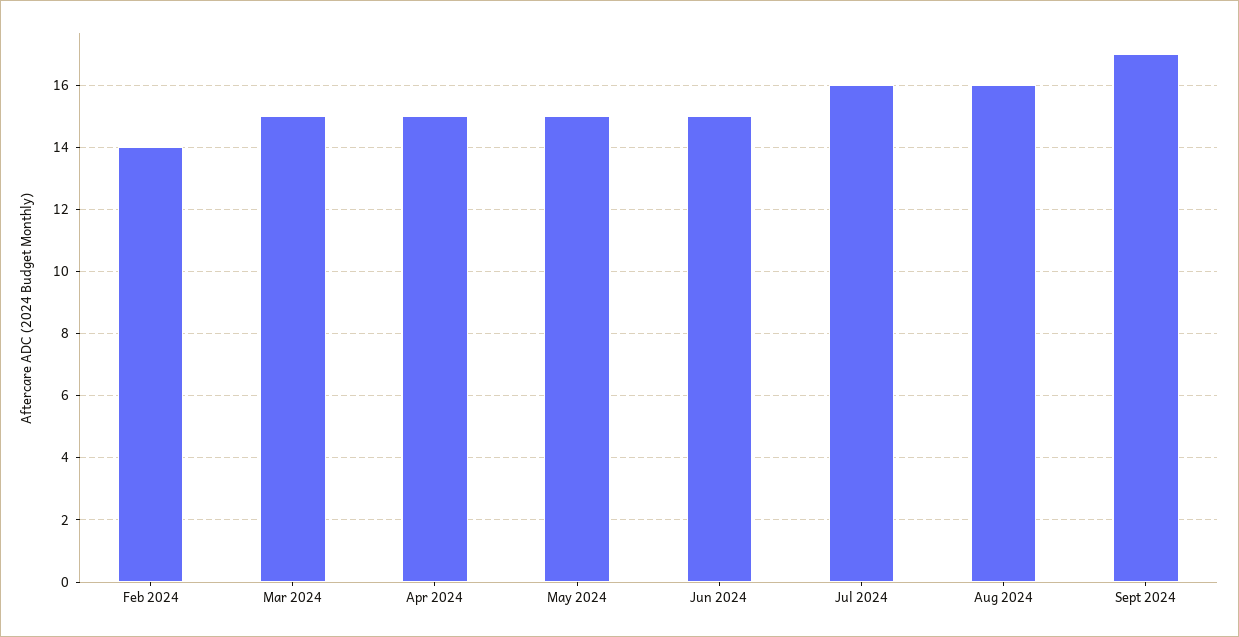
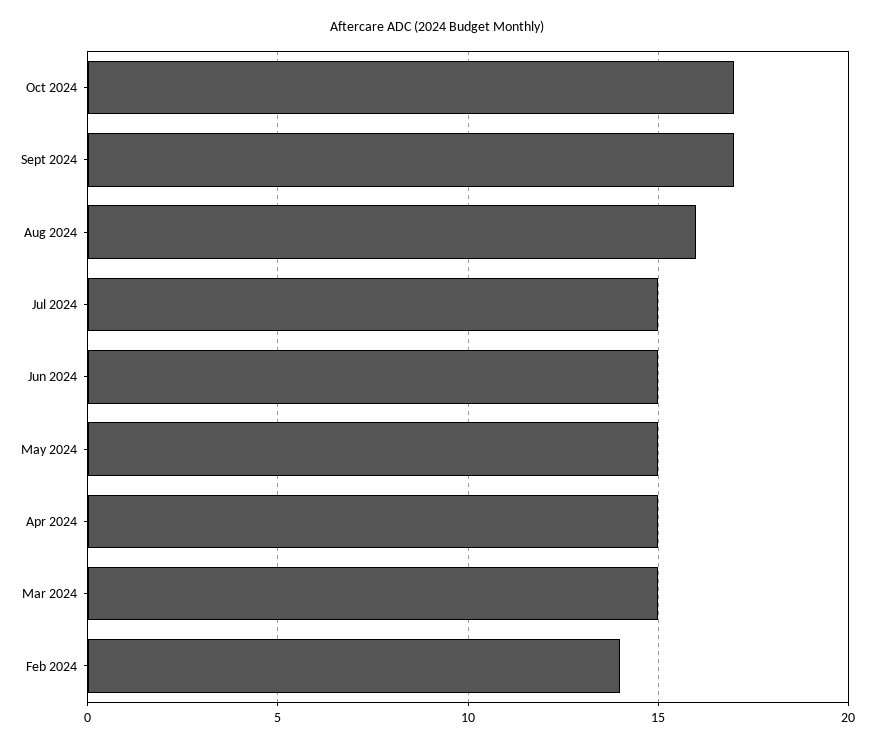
Jul 2024: 16 -> 15
Oct 2024: none -> 17

